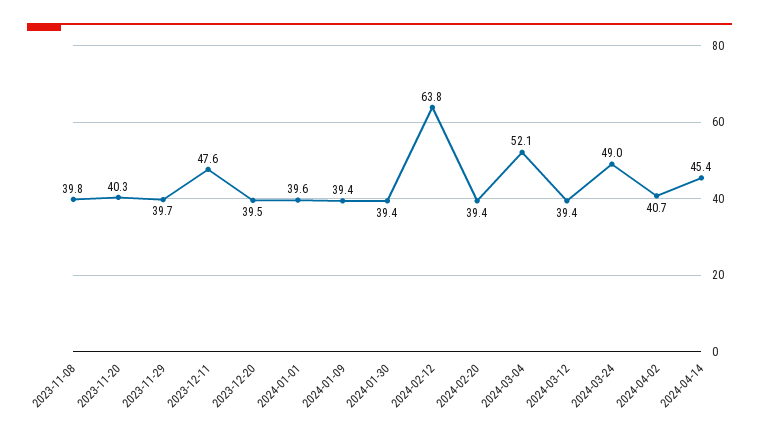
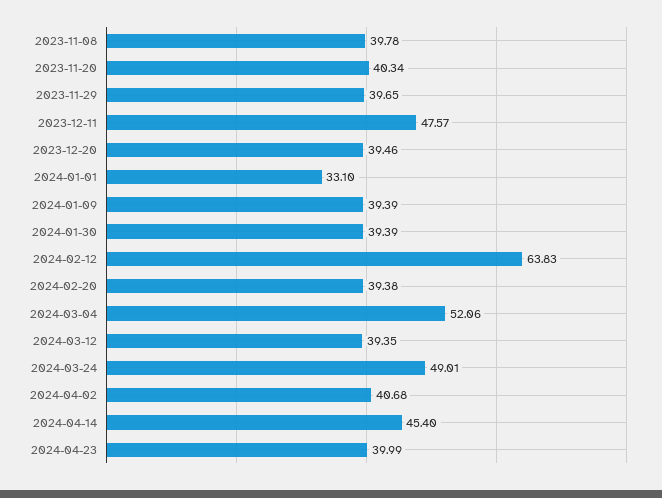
2024-01-01: 39.6 -> 33.1
2024-04-23: none -> 39.99

